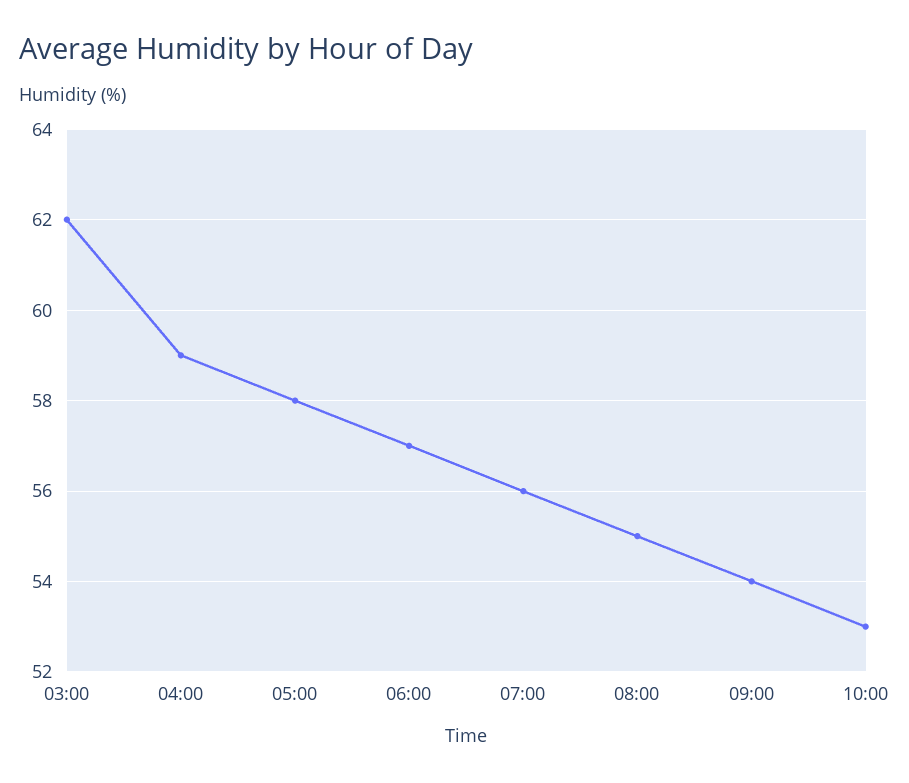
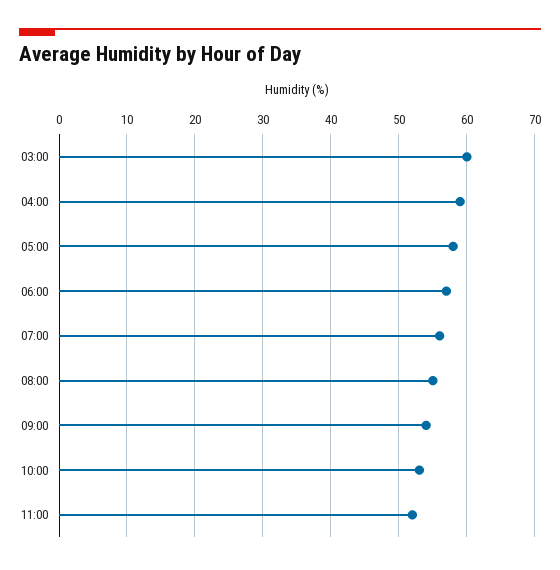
03:00: 62 -> 60
11:00: none -> 52

